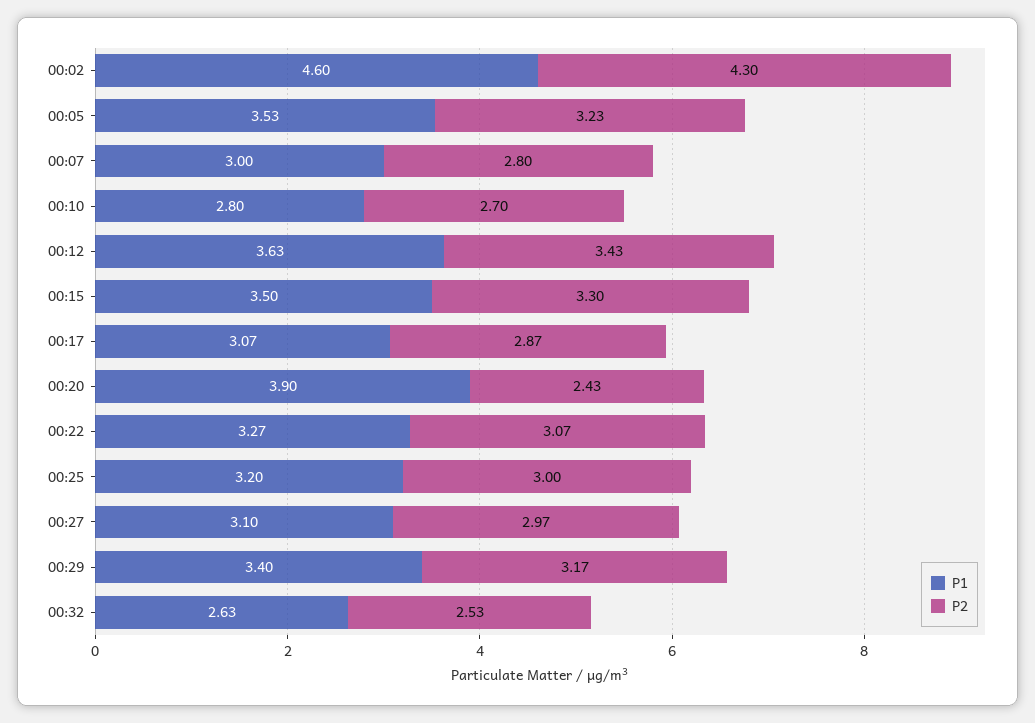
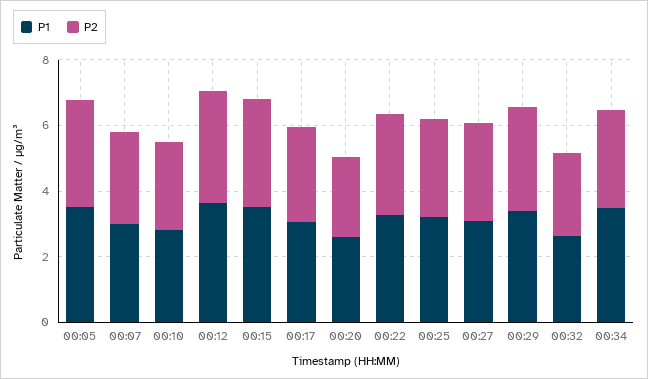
P1, 00:02: 4.6 -> none
P2, 00:02: 4.3 -> none
P1, 00:20: 3.9 -> 2.5
P1, 00:34: none -> 3.5
P2, 00:34: none -> 3

